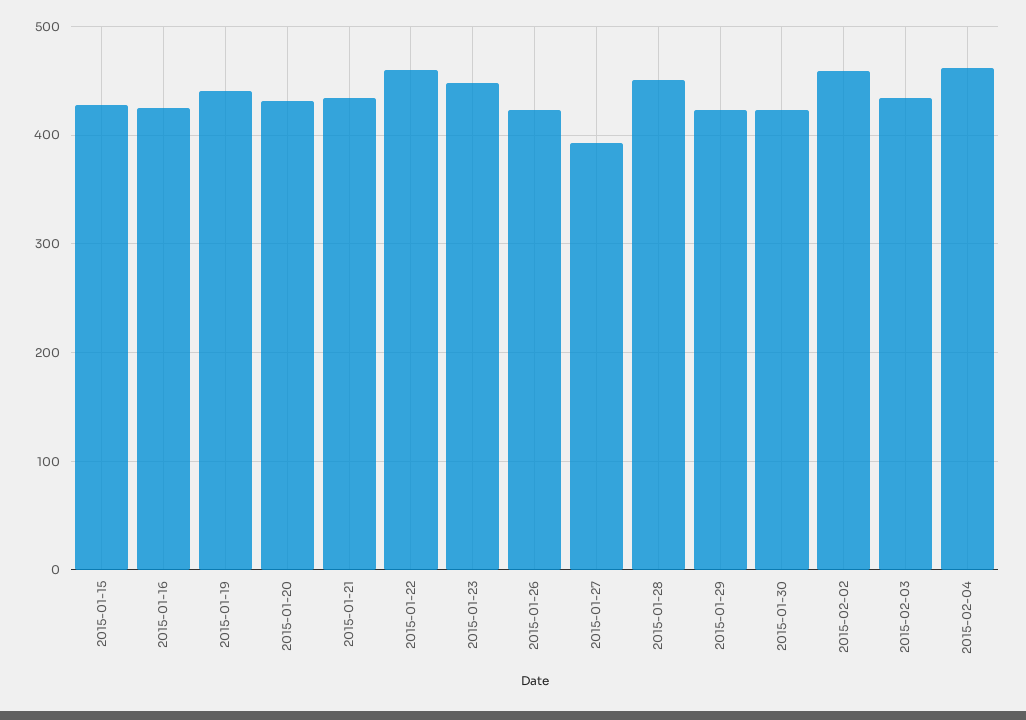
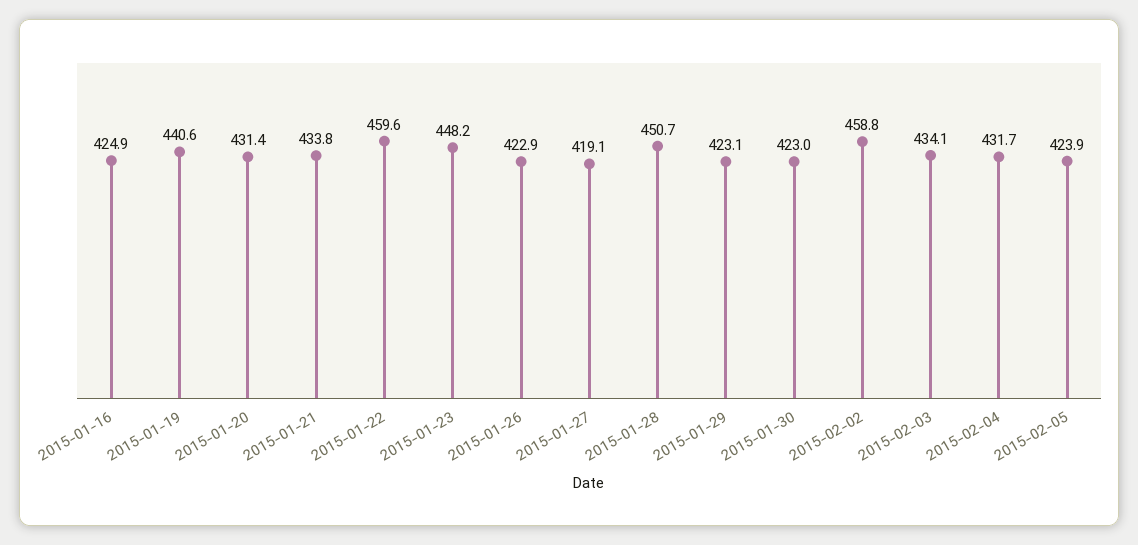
2015-01-15: 430 -> none
2015-01-27: 390 -> 419.1
2015-02-04: 460 -> 431.7
2015-02-05: none -> 423.9

